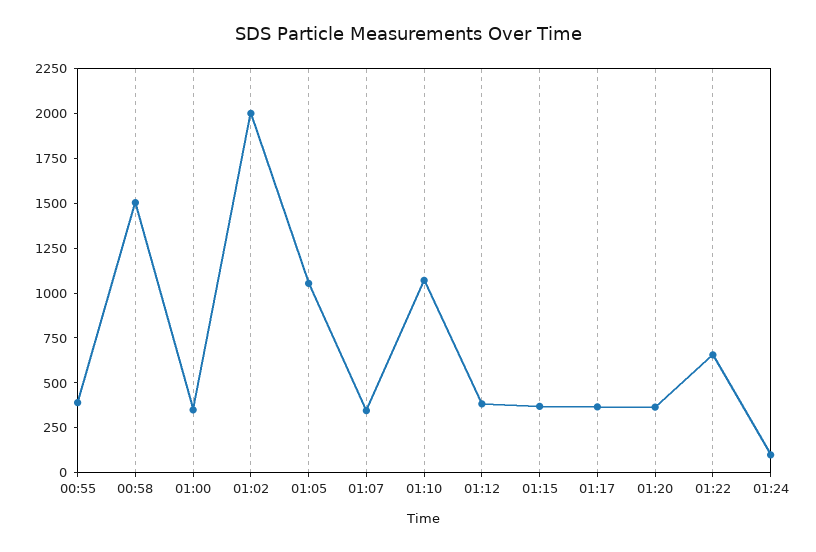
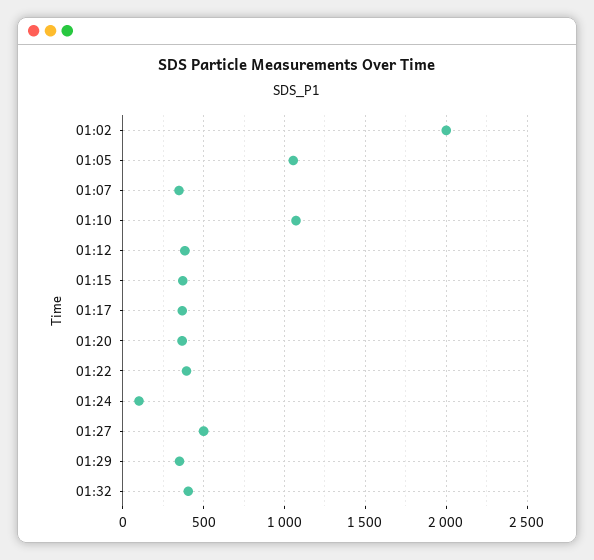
00:55: 400 -> none
00:58: 1500 -> none
01:00: 350 -> none
01:22: 650 -> 400
01:27: none -> 500
01:29: none -> 350
01:32: none -> 400

